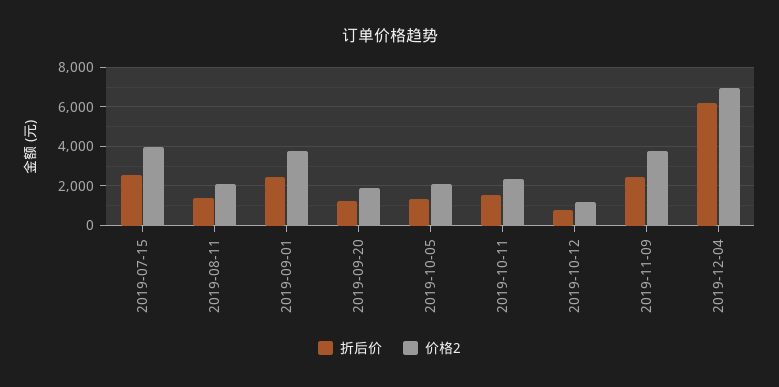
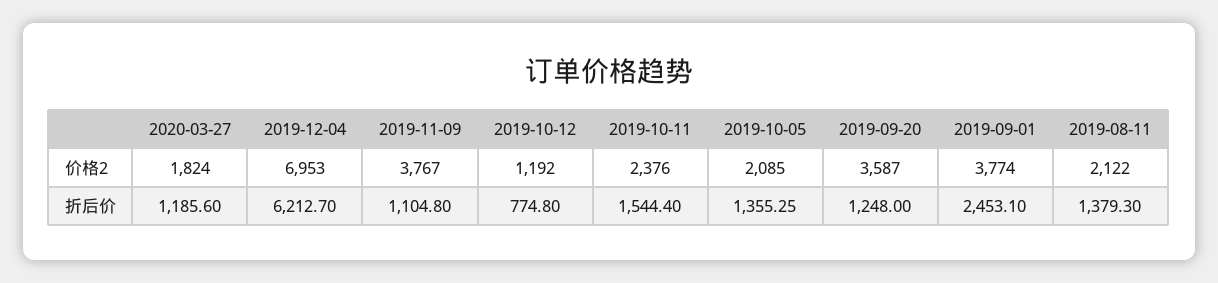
折后价, 2019-07-15: 2500 -> none
价格2, 2019-07-15: 4000 -> none
价格2, 2019-09-20: 2000 -> 3587
折后价, 2019-11-09: 2500 -> 1104.8
价格2, 2020-03-27: none -> 1824
折后价, 2020-03-27: none -> 1185.6

